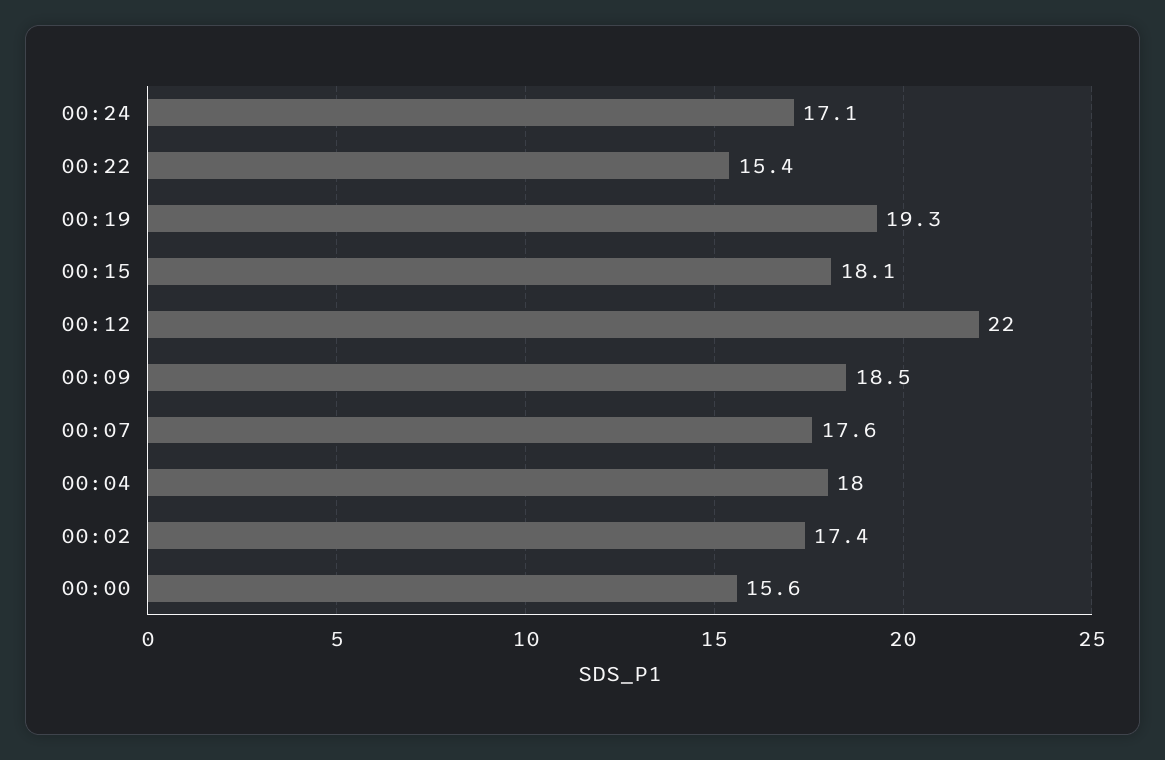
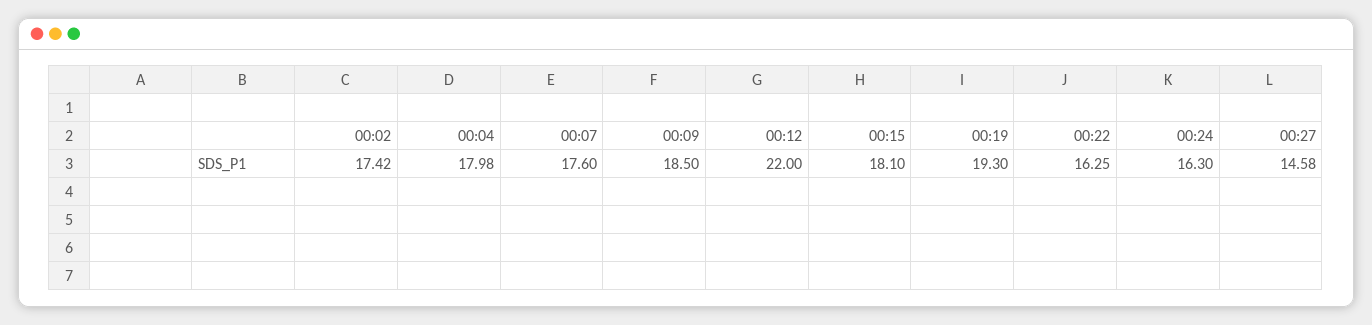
00:24: 17.1 -> 16.3
00:22: 15.4 -> 16.25
00:00: 15.6 -> none
00:27: none -> 14.58

